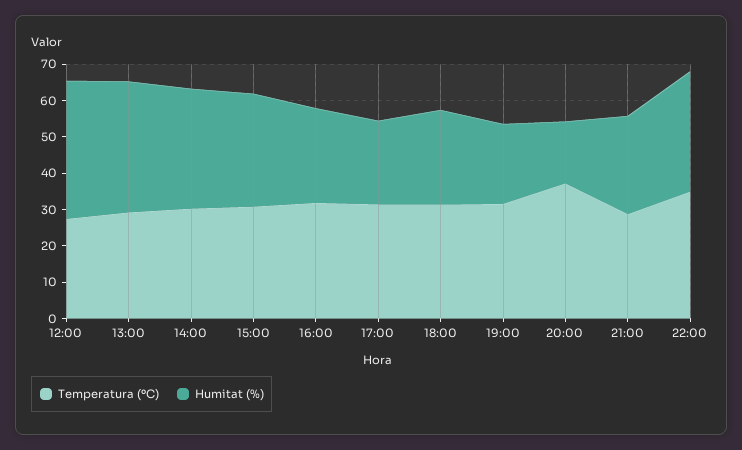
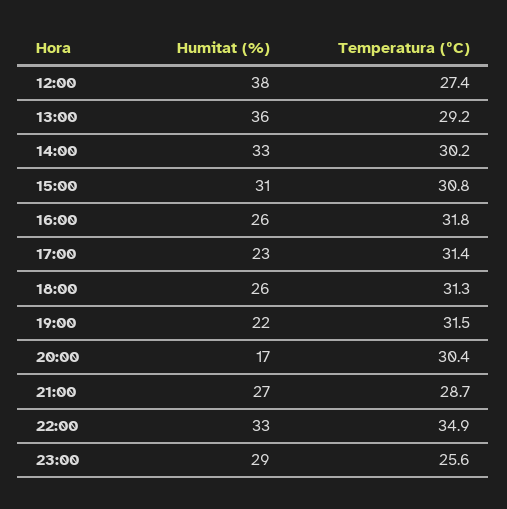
Temperatura (ºC), 20:00: 37.5 -> 30.4
Humitat (%), 23:00: none -> 29
Temperatura (ºC), 23:00: none -> 25.6

